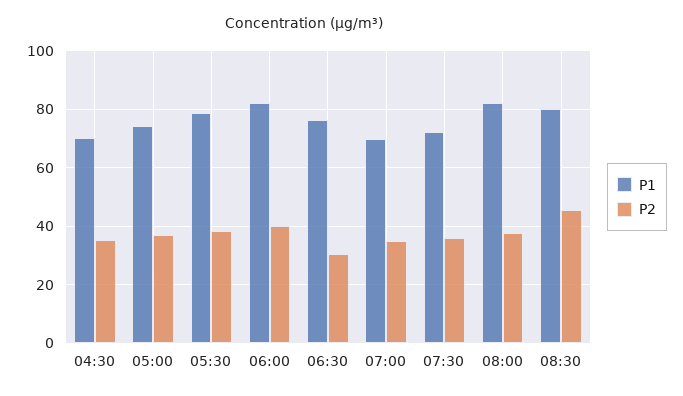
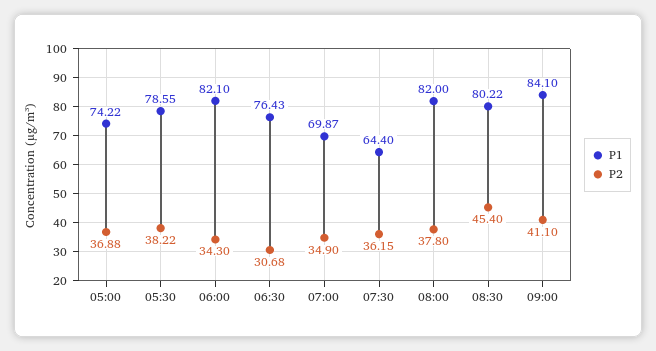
P1, 04:30: 70 -> none
P2, 04:30: 35 -> none
P2, 06:00: 40 -> 34.3
P1, 07:30: 72.5 -> 64.4
P1, 09:00: none -> 84.1
P2, 09:00: none -> 41.1

